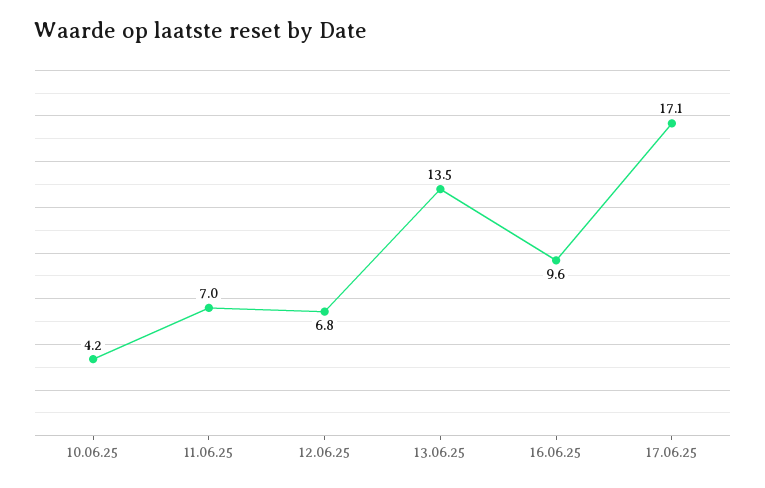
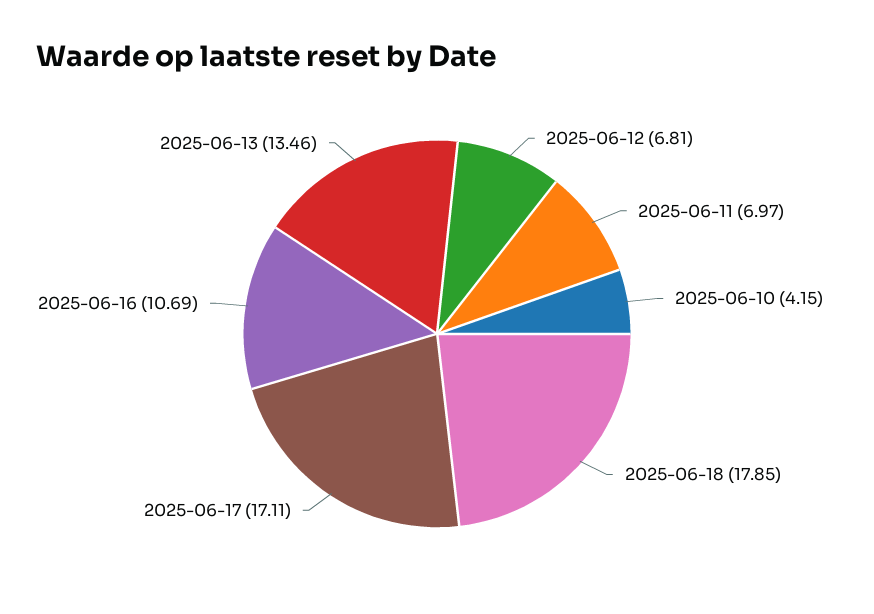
16.06.25: 9.6 -> 10.69
2025-06-18: none -> 17.85

